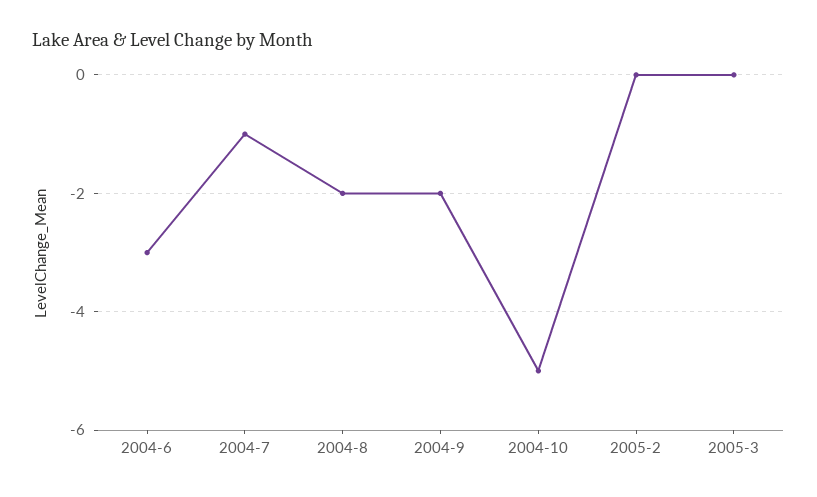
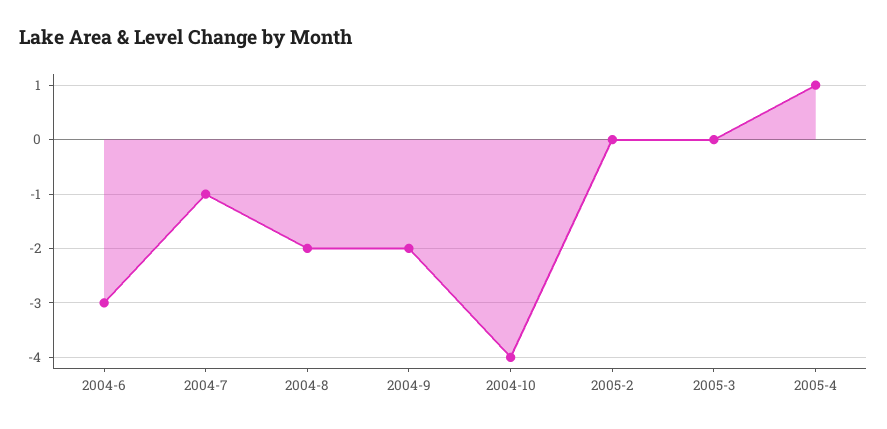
2004-10: -5 -> -4
2005-4: none -> 1

